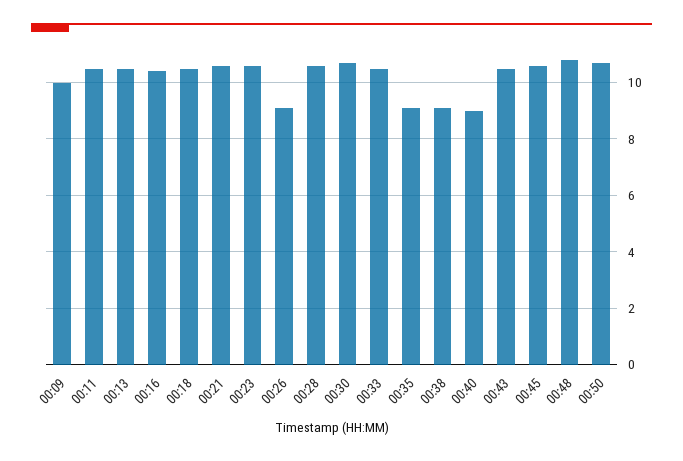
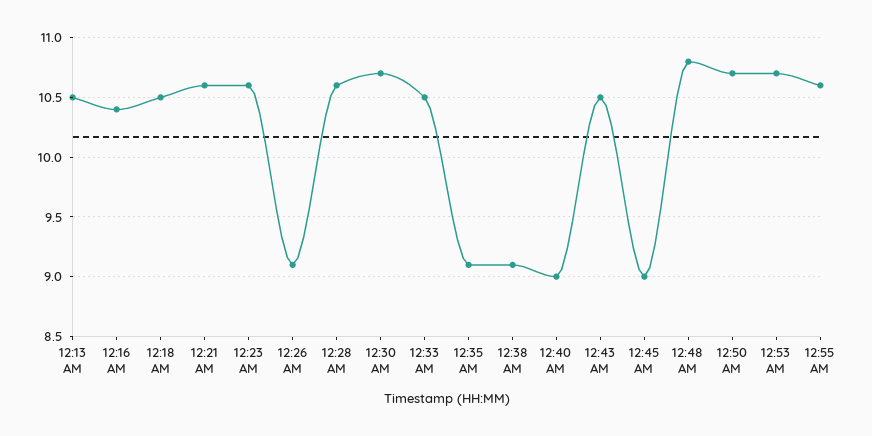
00:09: 10 -> none
00:11: 10.5 -> none
00:45: 10.5 -> 9
12:53 AM: none -> 10.7
12:55 AM: none -> 10.6

